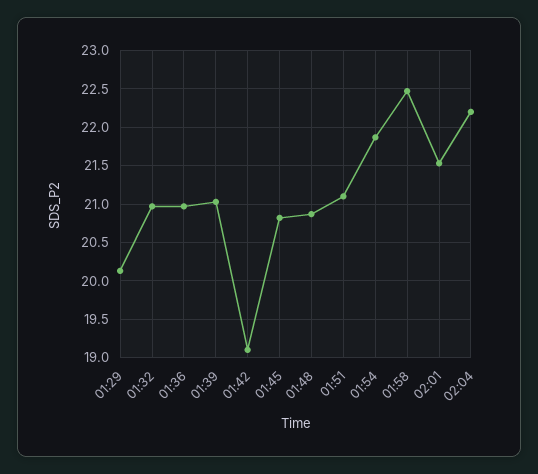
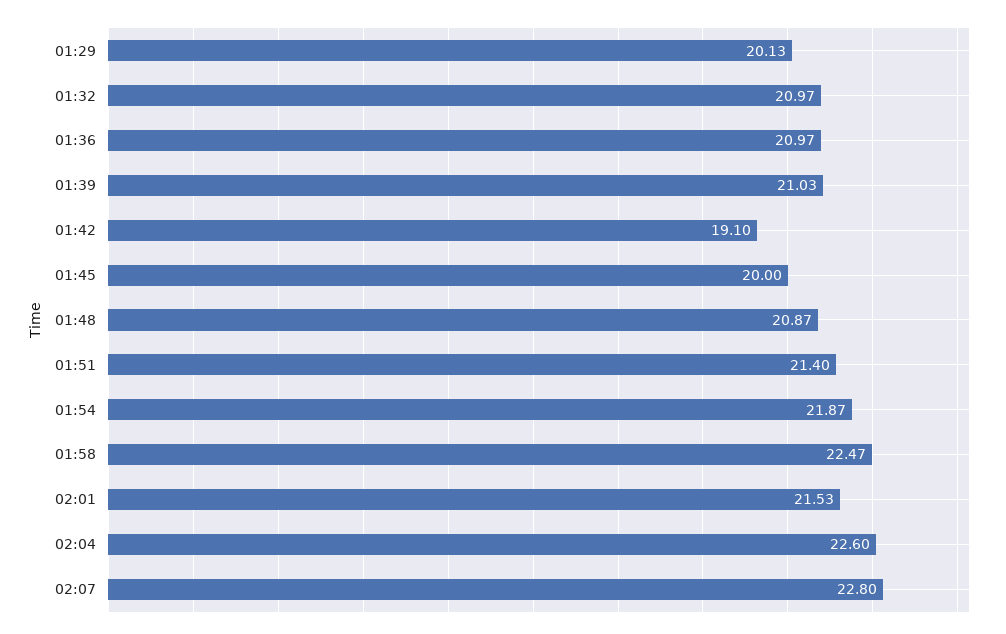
01:45: 20.8 -> 20
01:51: 21.1 -> 21.4
02:04: 22.2 -> 22.6
02:07: none -> 22.8

